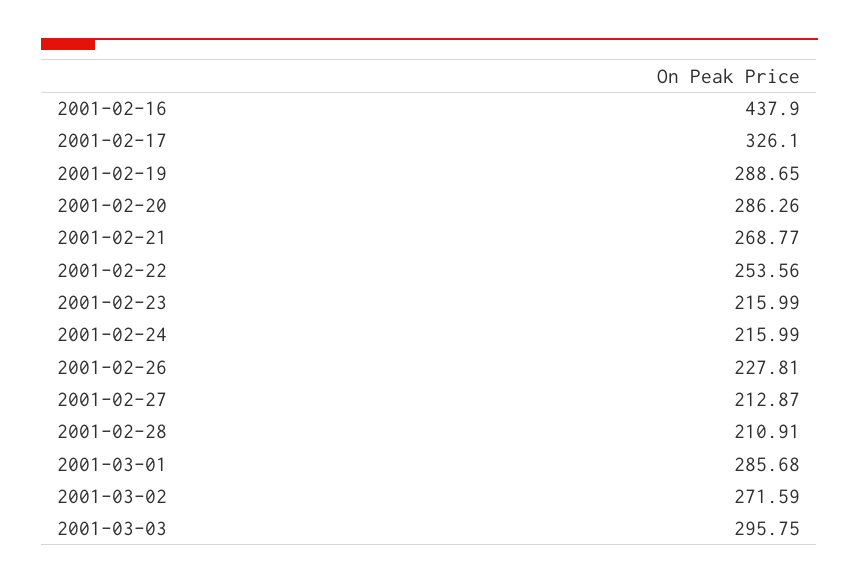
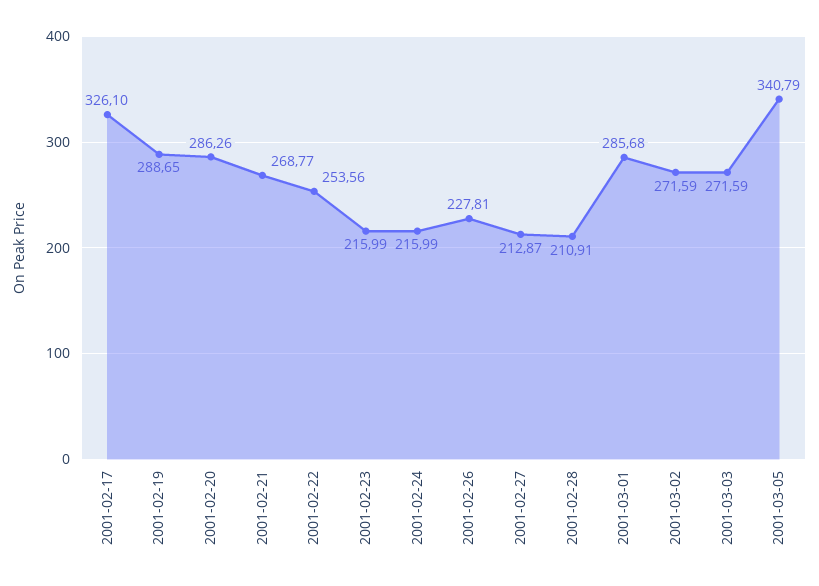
2001-02-16: 437.9 -> none
2001-03-03: 295.75 -> 271.59
2001-03-05: none -> 340.79

